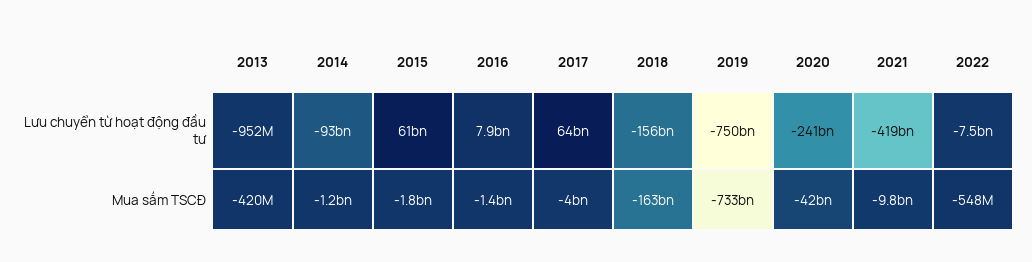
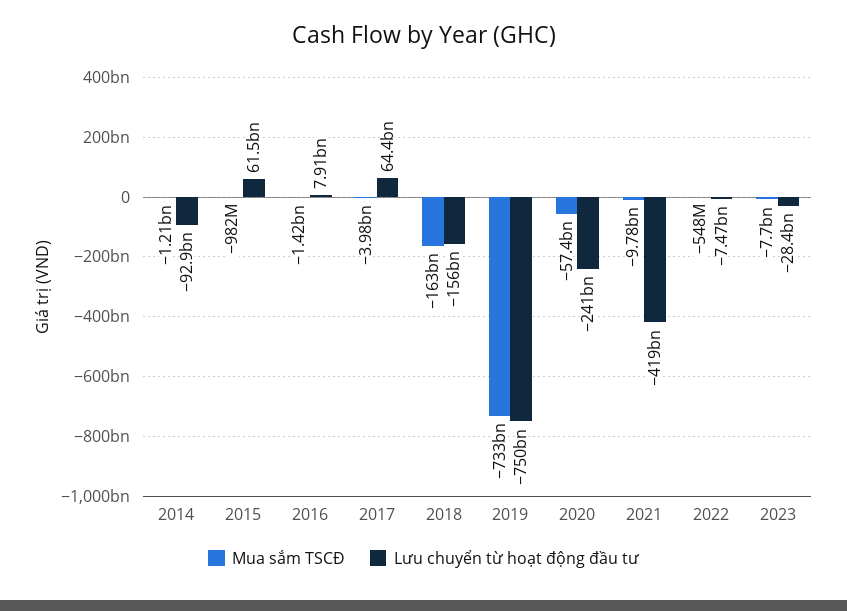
Lưu chuyển từ hoạt động đầu tư, 2013: -952000000 -> none
Mua sắm TSCĐ, 2013: -420000000 -> none
Mua sắm TSCĐ, 2015: -1800000000 -> -982000000
Mua sắm TSCĐ, 2020: -42000000000 -> -57400000000
Mua sắm TSCĐ, 2023: none -> -7700000000
Lưu chuyển từ hoạt động đầu tư, 2023: none -> -28400000000

